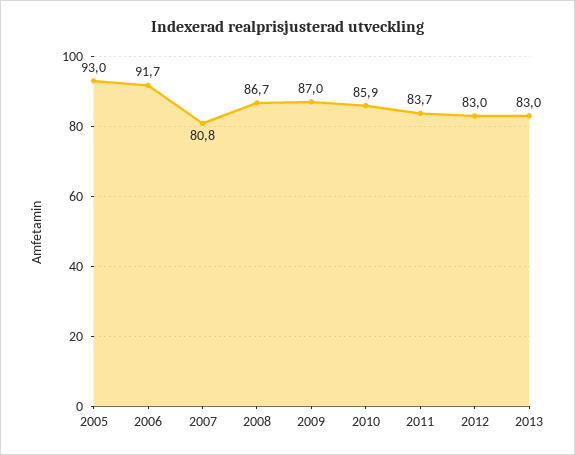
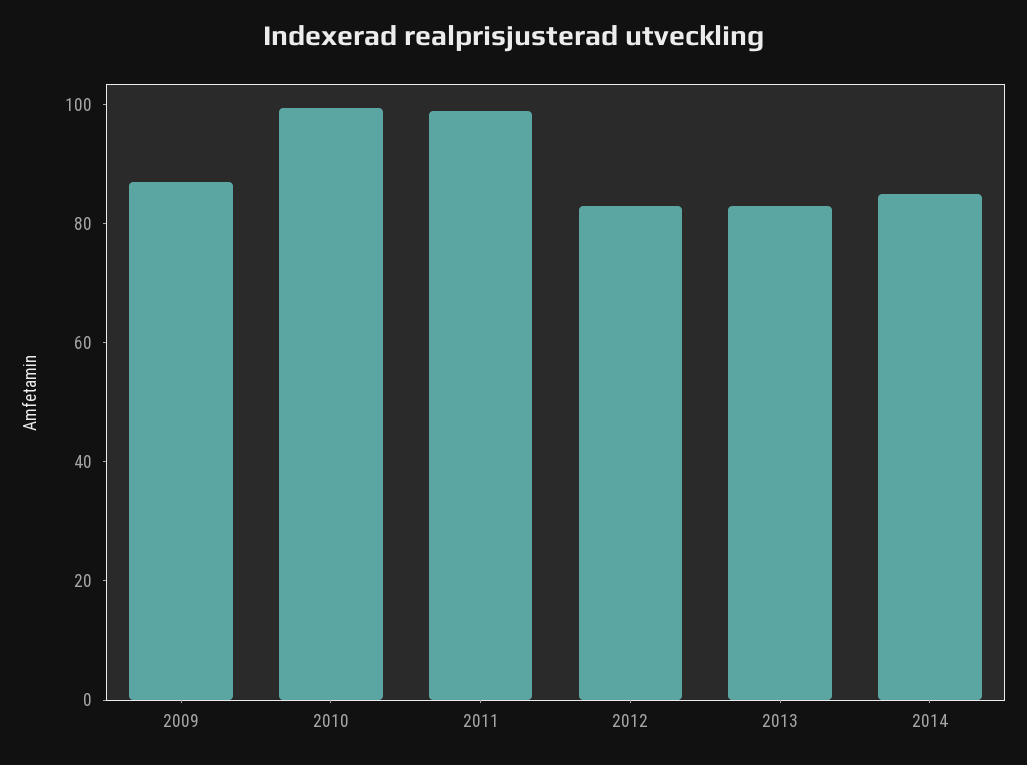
2005: 93 -> none
2006: 91.7 -> none
2007: 80.8 -> none
2008: 86.7 -> none
2010: 85.9 -> 100
2011: 83.7 -> 100
2014: none -> 85

